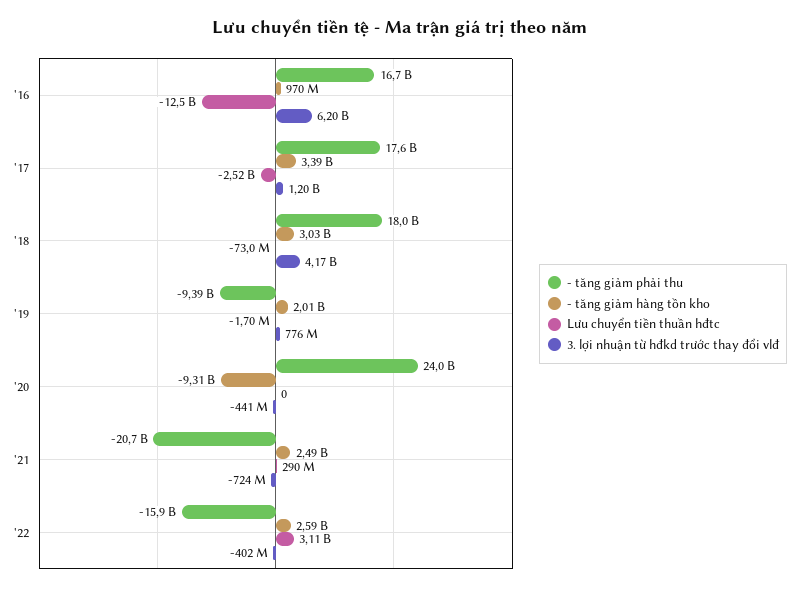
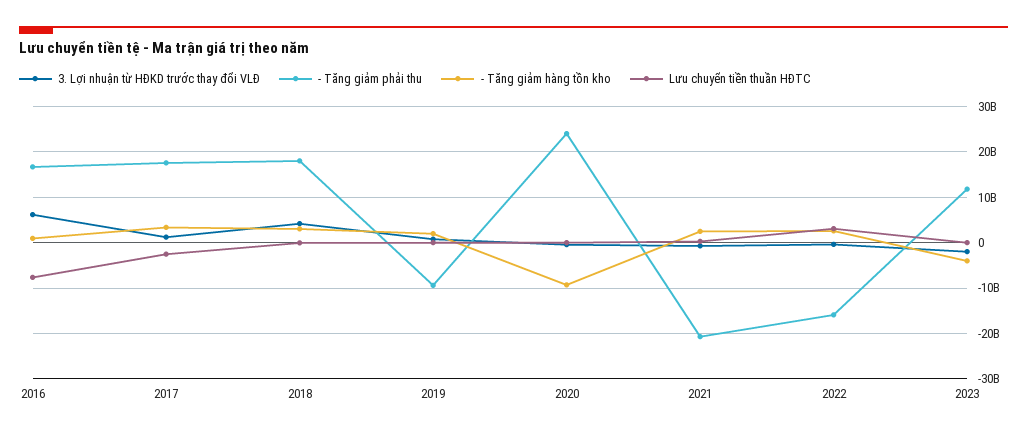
Lưu chuyển tiền thuần hđtc, '16: -12500000000 -> -8000000000
3. lợi nhuận từ hđkd trước thay đổi vlđ, 2023: none -> -2000000000
- tăng giảm phải thu, 2023: none -> 12000000000
- tăng giảm hàng tồn kho, 2023: none -> -4000000000
Lưu chuyển tiền thuần hđtc, 2023: none -> 0

